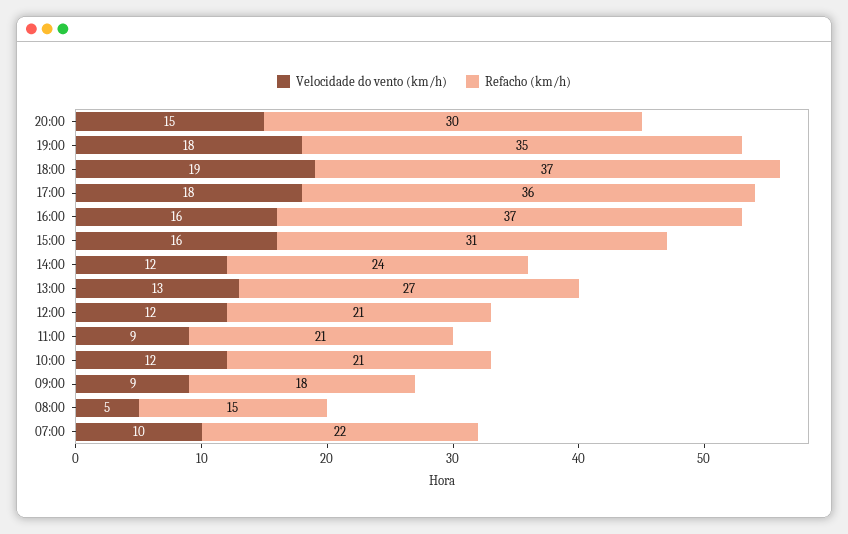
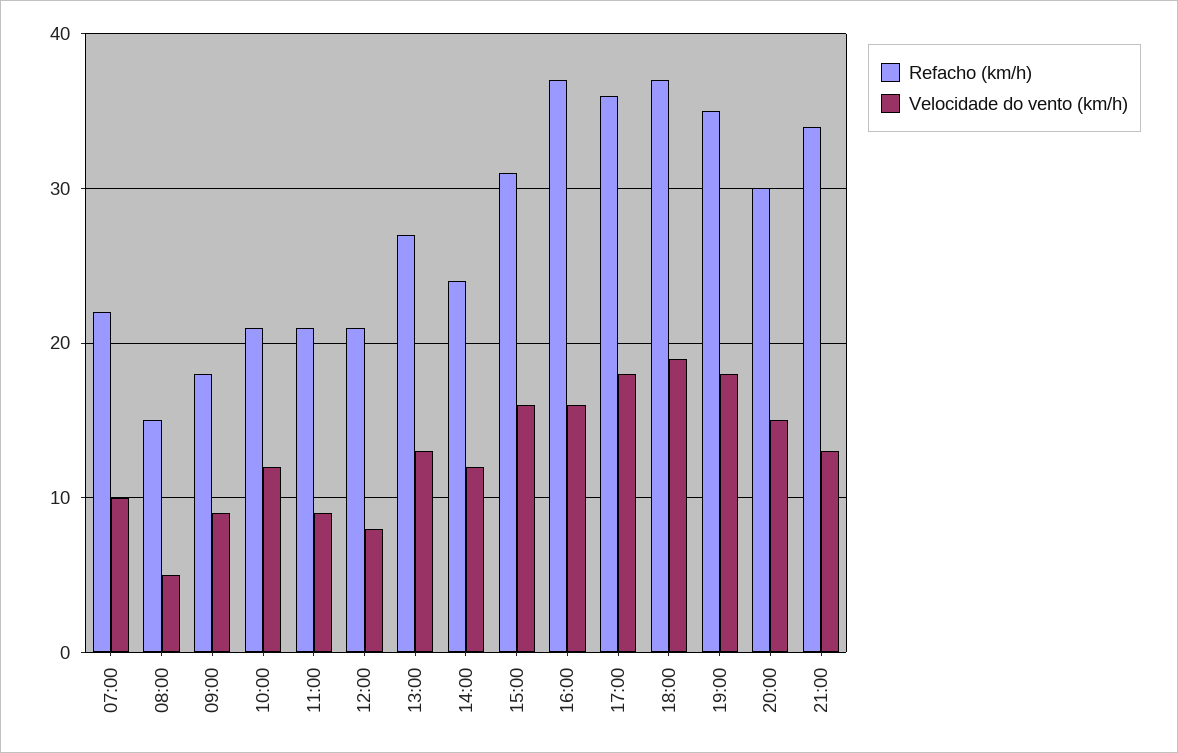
Velocidade do vento (km/h), 12:00: 12 -> 8
Refacho (km/h), 21:00: none -> 34
Velocidade do vento (km/h), 21:00: none -> 13

